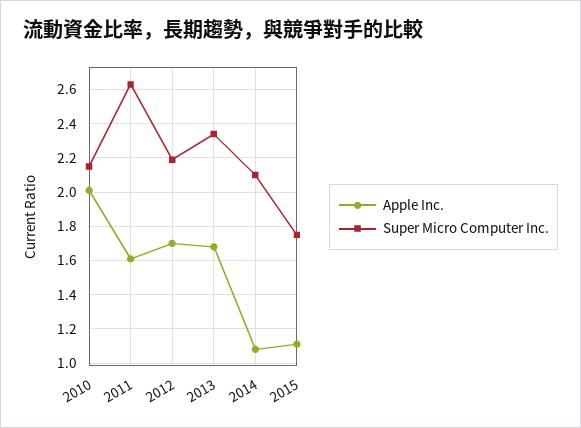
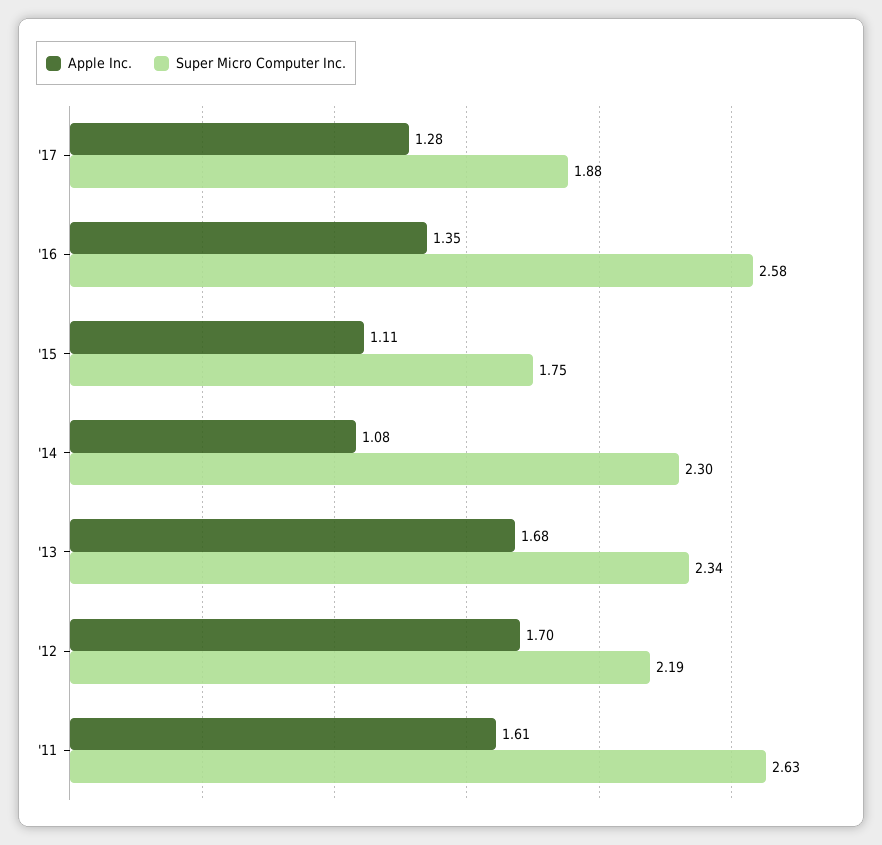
Apple Inc., 2010: 2 -> none
Super Micro Computer Inc., 2010: 2.15 -> none
Super Micro Computer Inc., 2014: 2.1 -> 2.3
Apple Inc., '17: none -> 1.28
Super Micro Computer Inc., '17: none -> 1.88
Apple Inc., '16: none -> 1.35
Super Micro Computer Inc., '16: none -> 2.58

